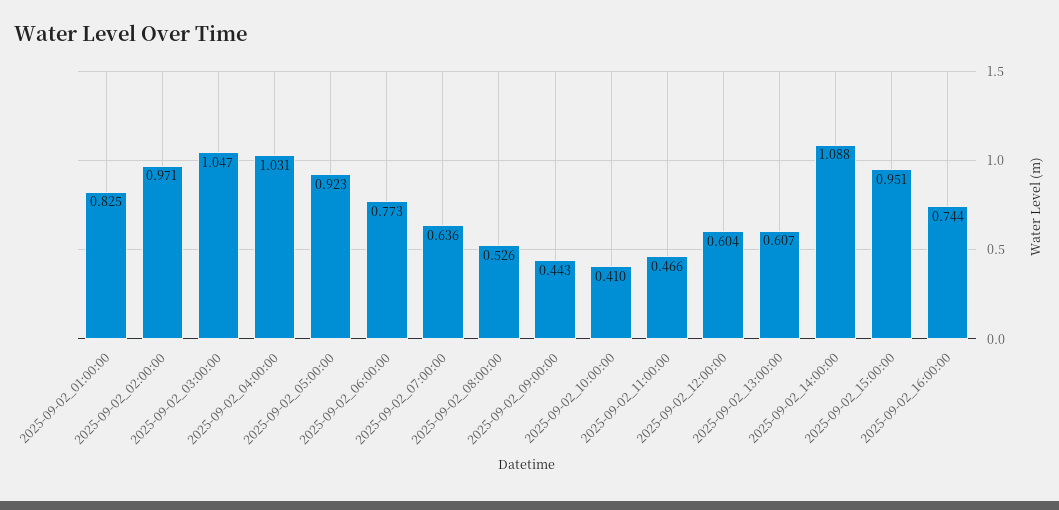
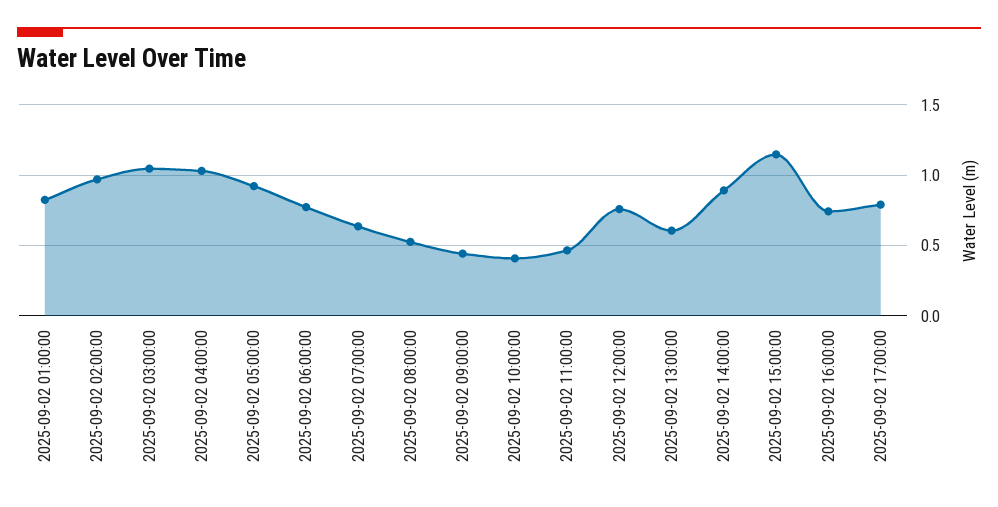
2025-09-02_12:00:00: 0.604 -> 0.75
2025-09-02_14:00:00: 1.088 -> 0.9
2025-09-02_15:00:00: 0.951 -> 1.15
2025-09-02 17:00:00: none -> 0.8

